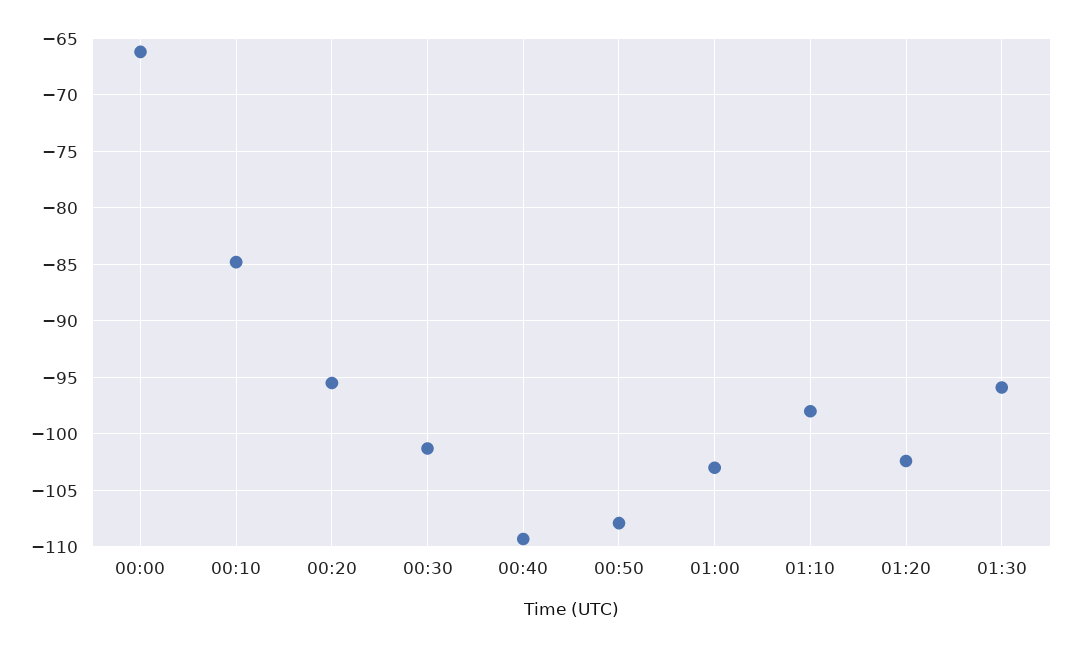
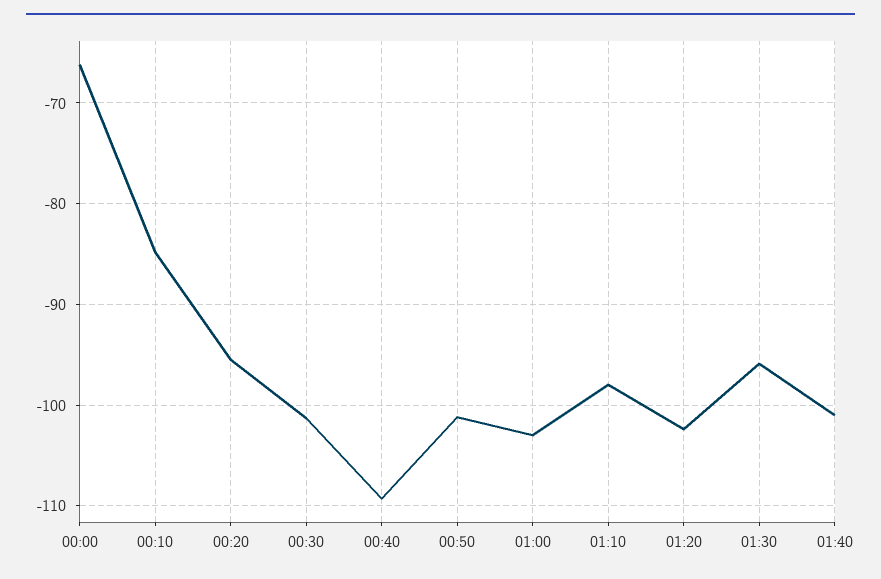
00:50: -108 -> -101
01:40: none -> -101

